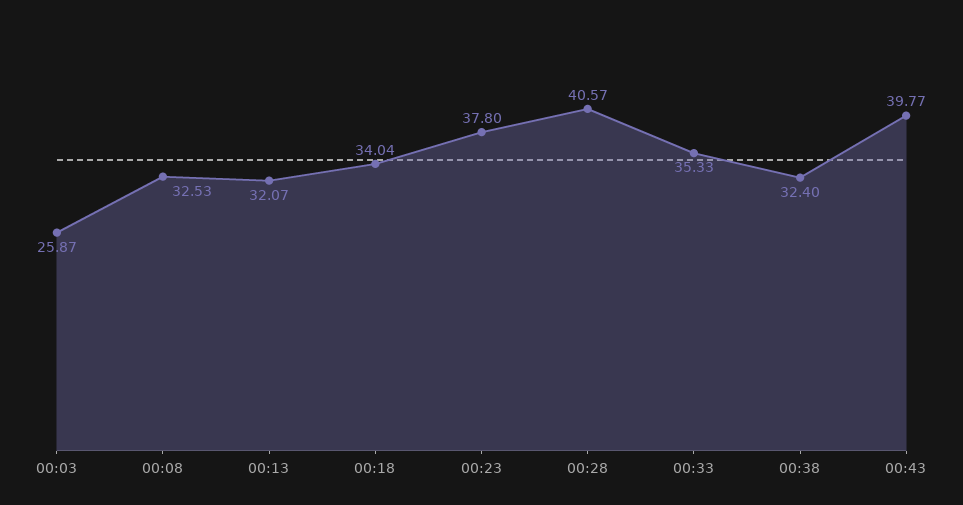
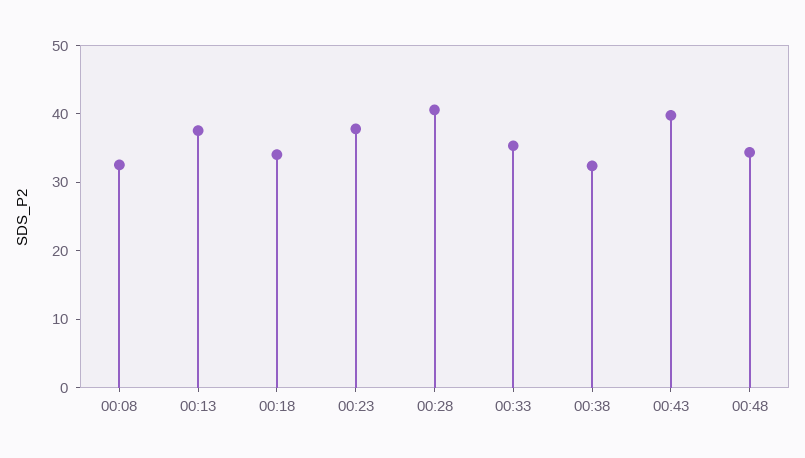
00:03: 25.87 -> none
00:13: 32.07 -> 38
00:48: none -> 34

